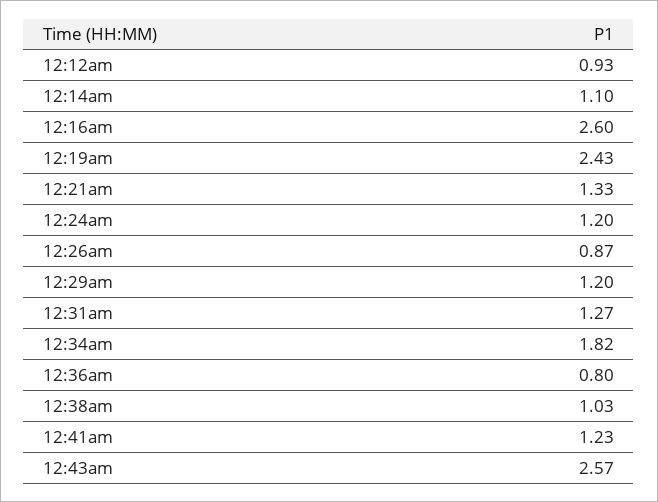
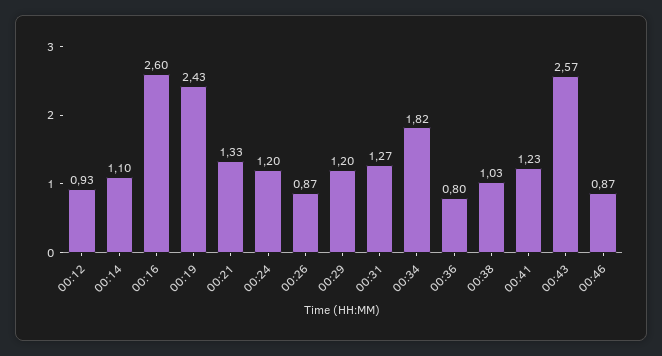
00:46: none -> 0.87

